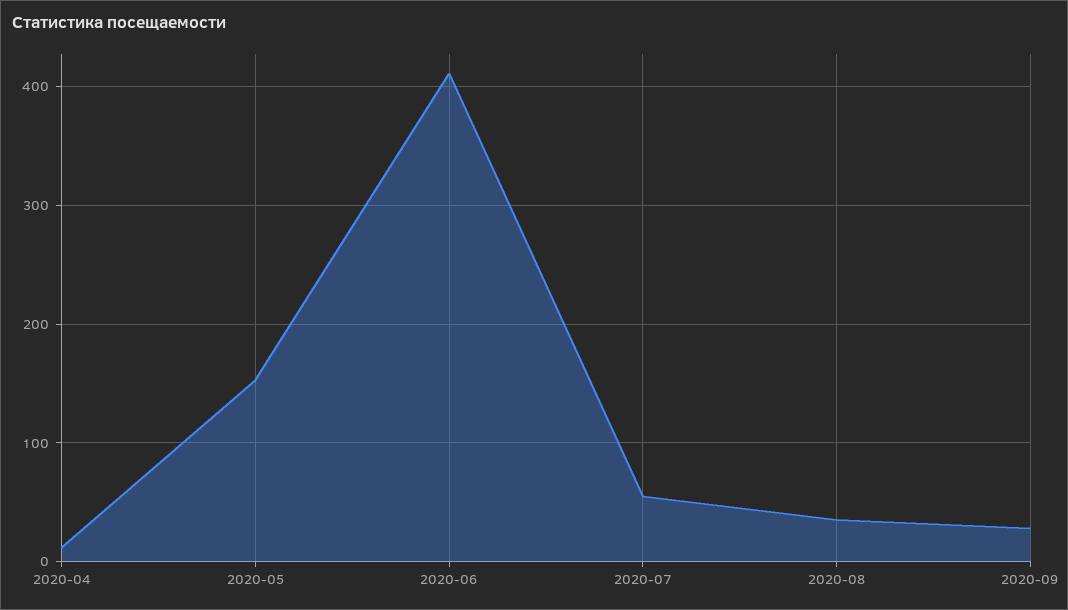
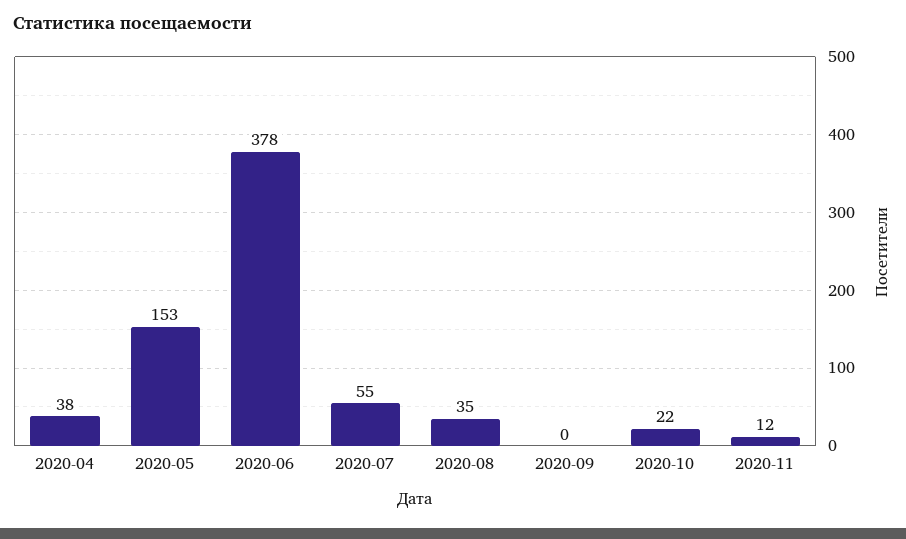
2020-04: 10 -> 38
2020-06: 410 -> 378
2020-09: 30 -> 0
2020-10: none -> 22
2020-11: none -> 12

